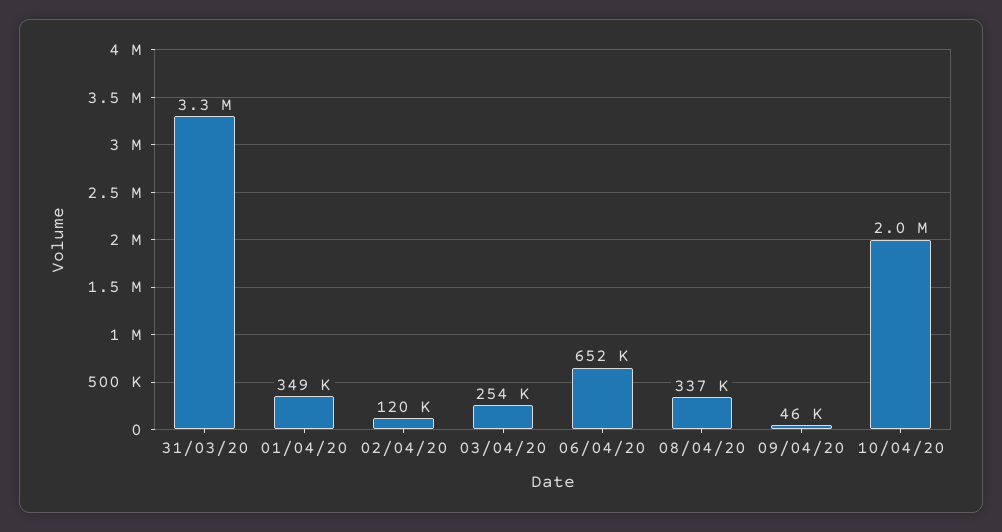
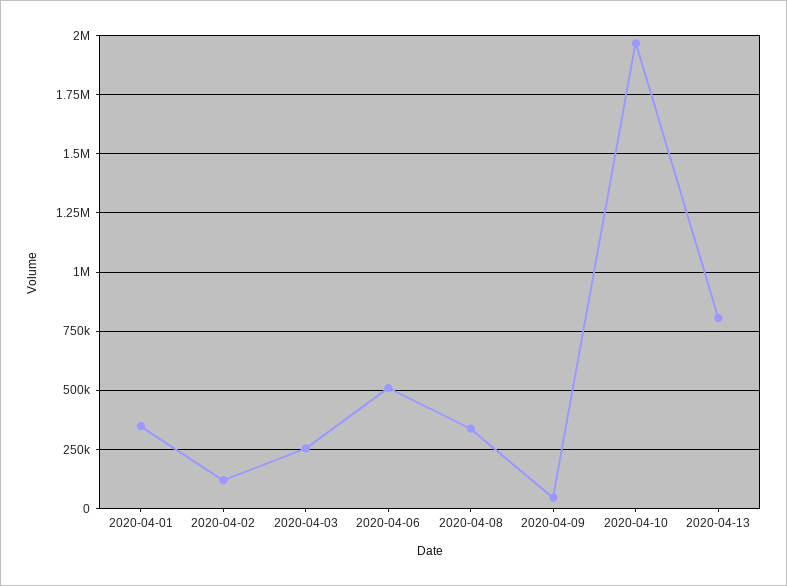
31/03/20: 3300000 -> none
06/04/20: 652000 -> 500000
2020-04-13: none -> 800000

